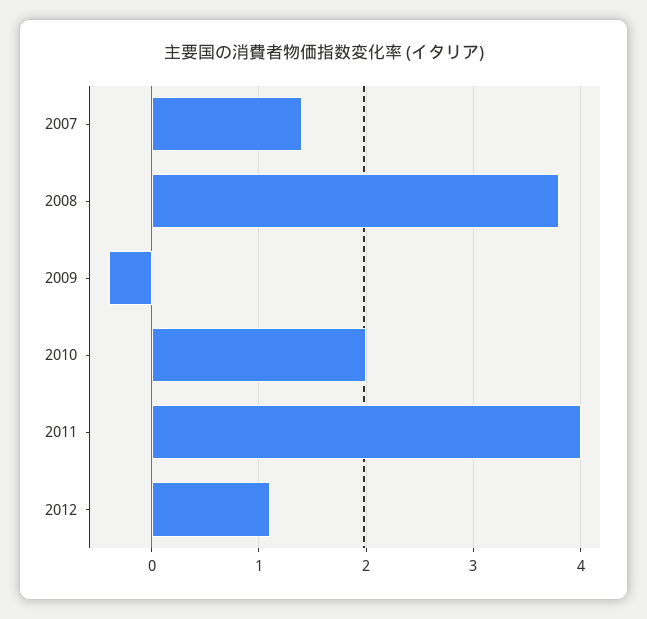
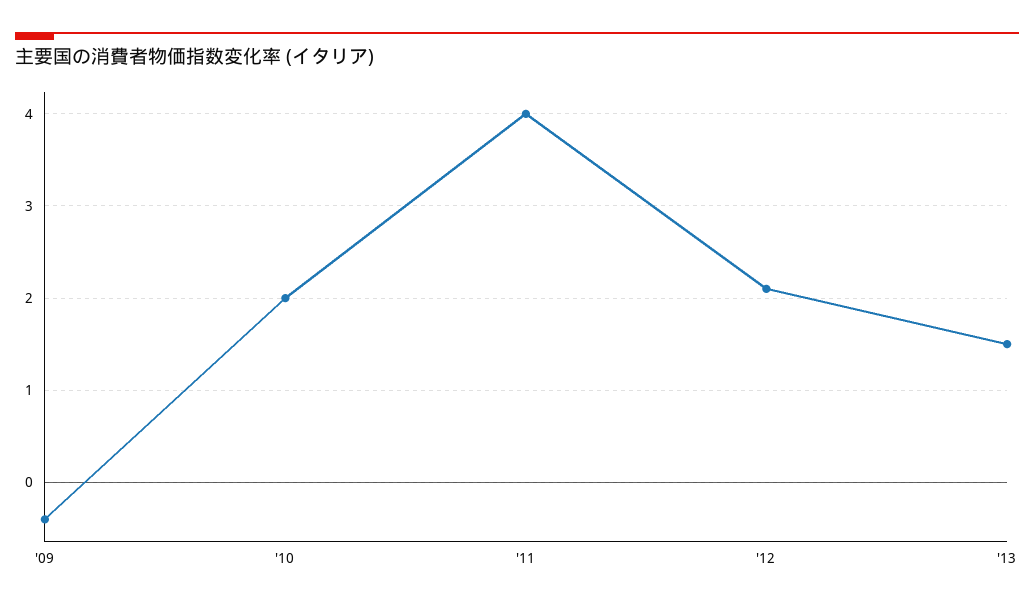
2007: 1.4 -> none
2008: 3.8 -> none
2012: 1.1 -> 2.1
'13: none -> 1.5

